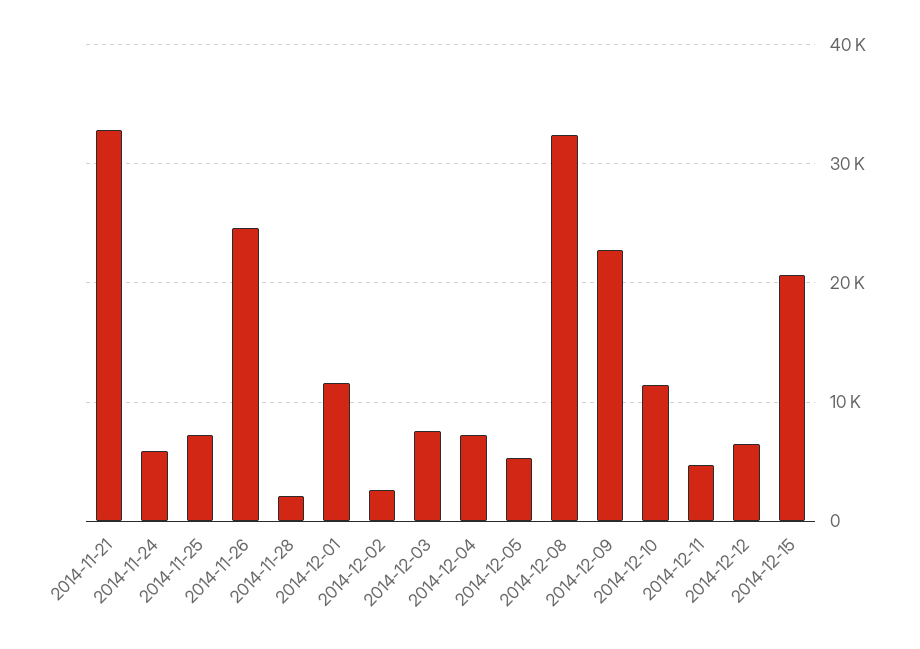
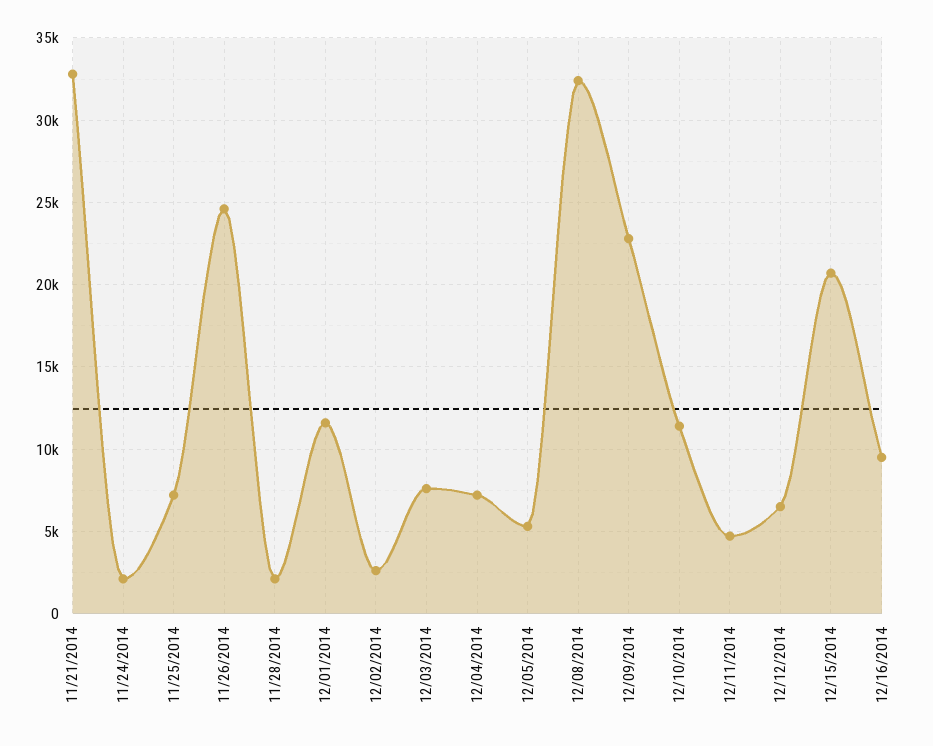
2014-11-24: 6000 -> 2000
12/16/2014: none -> 9500

